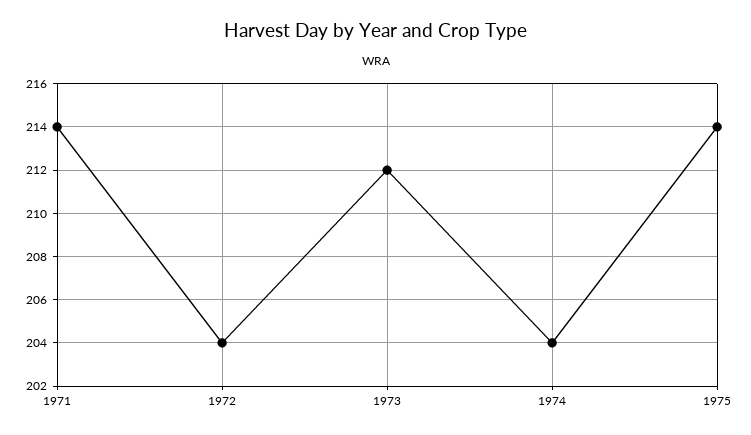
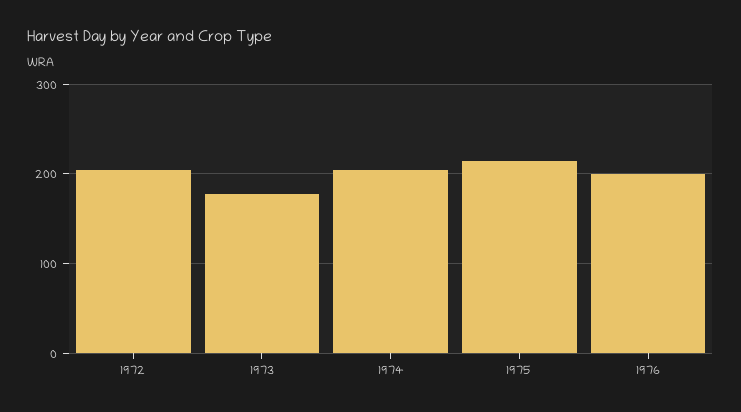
1971: 214 -> none
1973: 212 -> 180
1976: none -> 200

